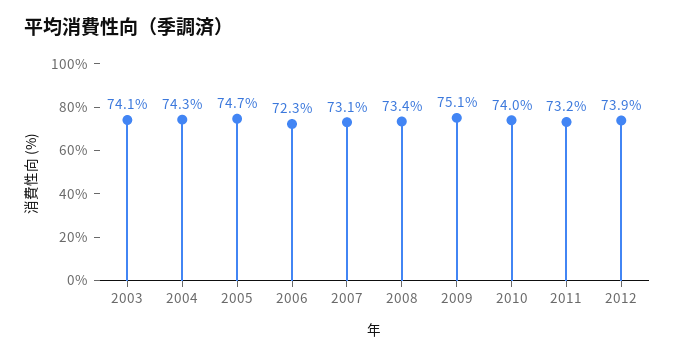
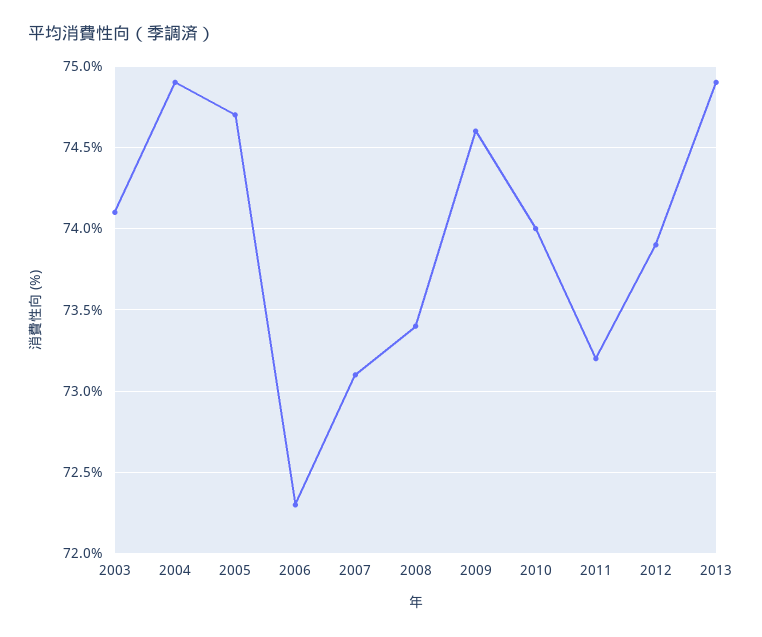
2004: 74.3 -> 74.9
2009: 75.1 -> 74.6
2013: none -> 74.9

